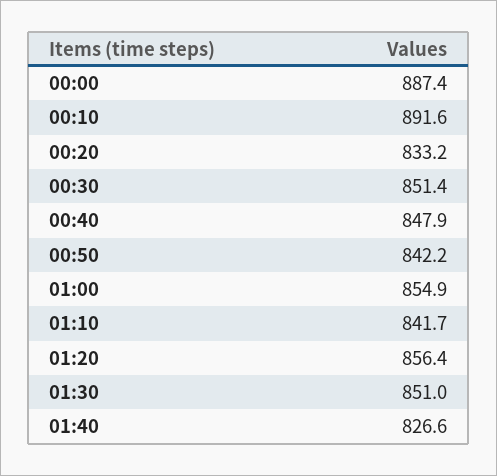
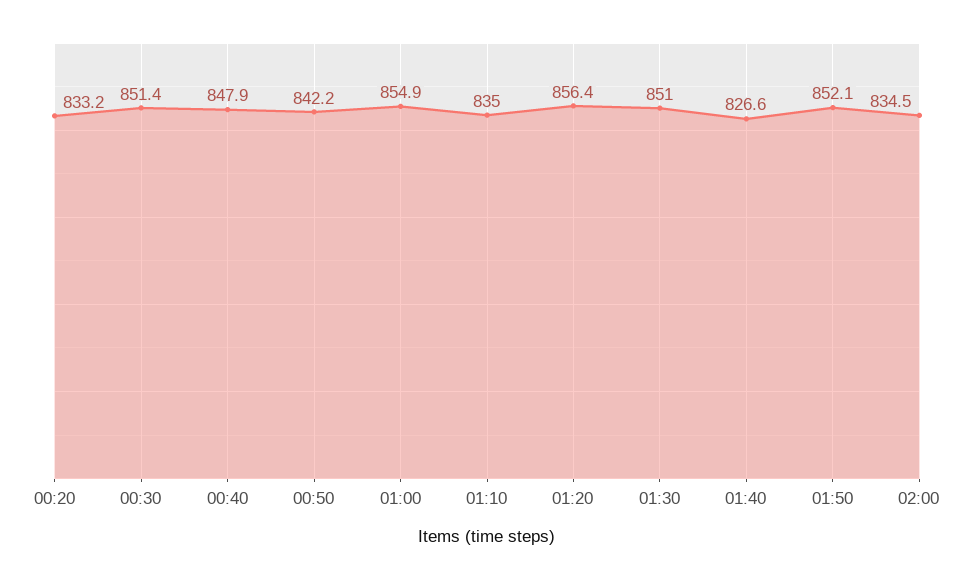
00:00: 887.4 -> none
00:10: 891.6 -> none
01:10: 841.7 -> 835
01:50: none -> 852.1
02:00: none -> 834.5

